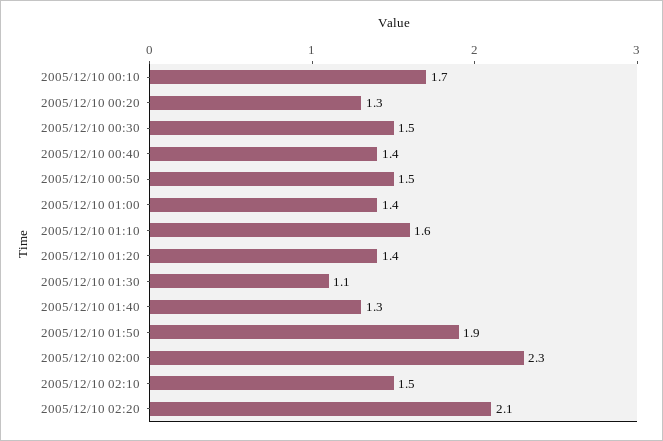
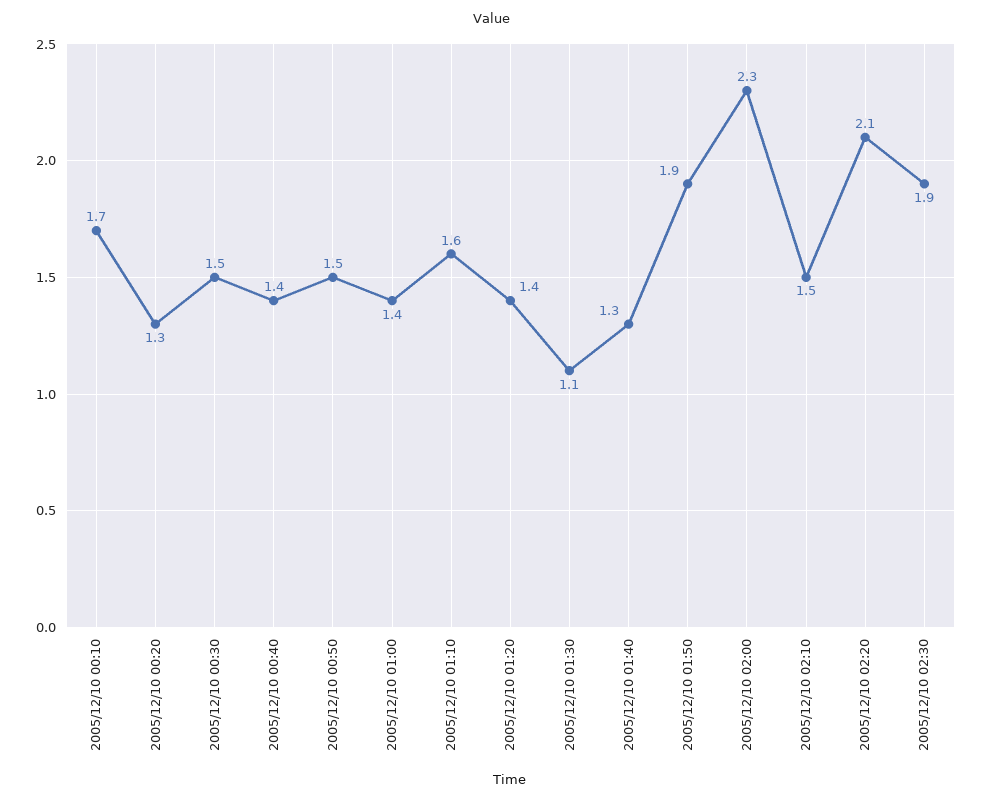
2005/12/10 02:30: none -> 1.9

